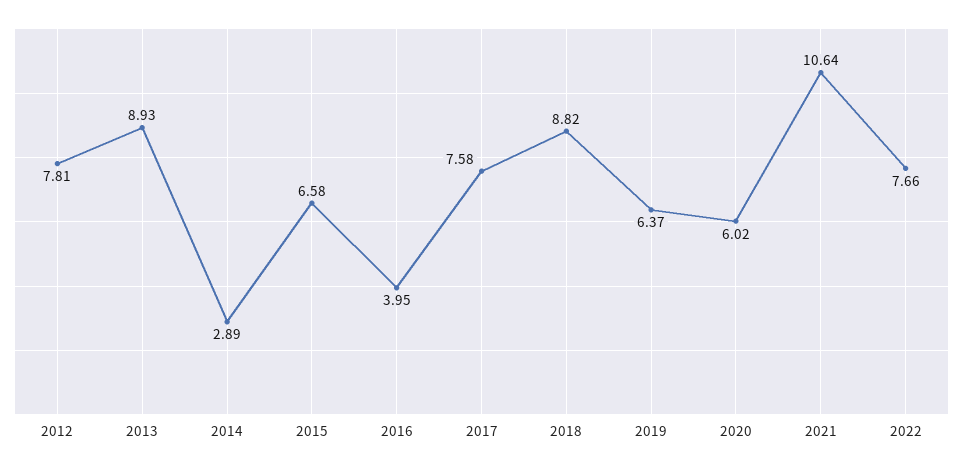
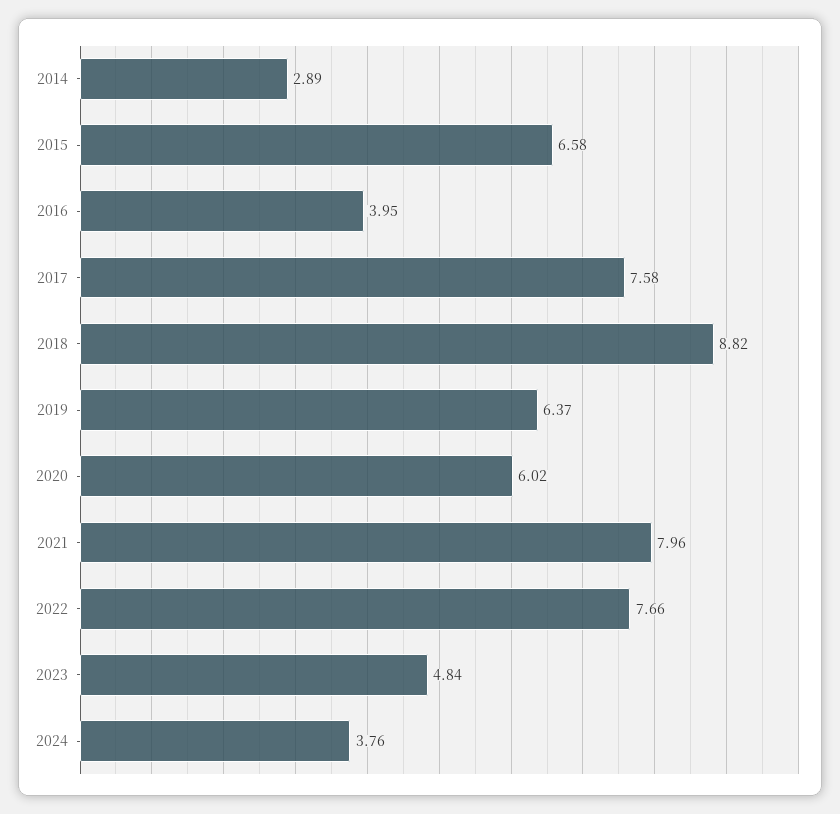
2012: 7.81 -> none
2013: 8.93 -> none
2021: 10.64 -> 7.96
2023: none -> 4.84
2024: none -> 3.76

